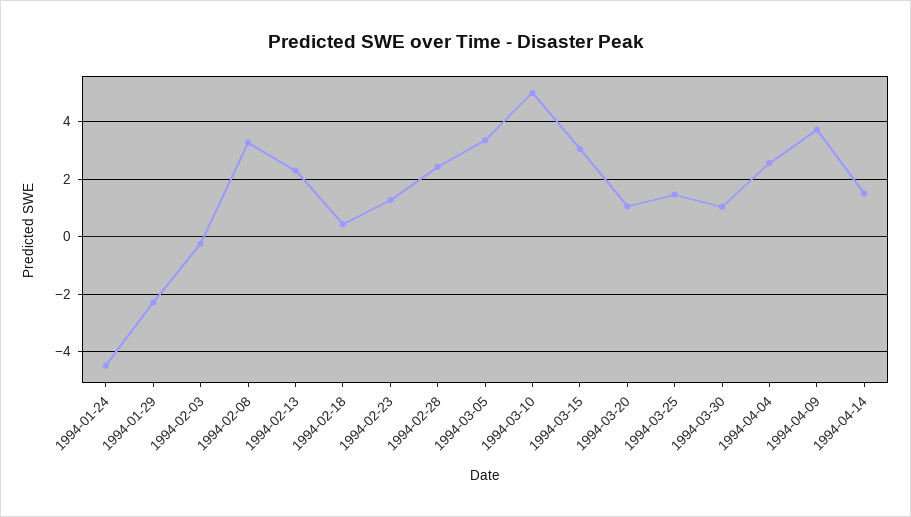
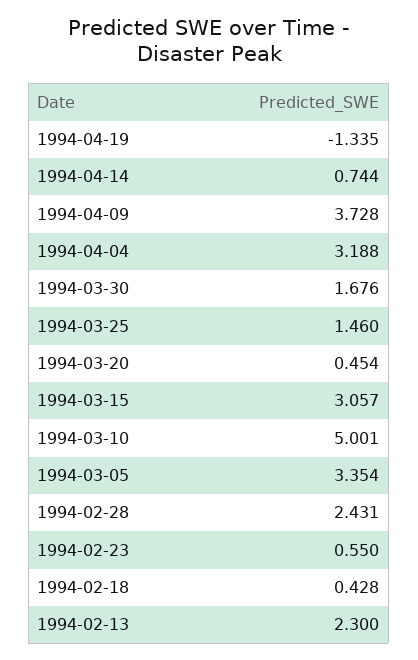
1994-01-24: -4.5 -> none
1994-01-29: -2.25 -> none
1994-02-03: -0.25 -> none
1994-02-08: 3.25 -> none
1994-02-23: 1.25 -> 0.55
1994-03-20: 1 -> 0.454
1994-03-30: 1 -> 1.676
1994-04-04: 2.5 -> 3.188
1994-04-14: 1.5 -> 0.744
1994-04-19: none -> -1.335

